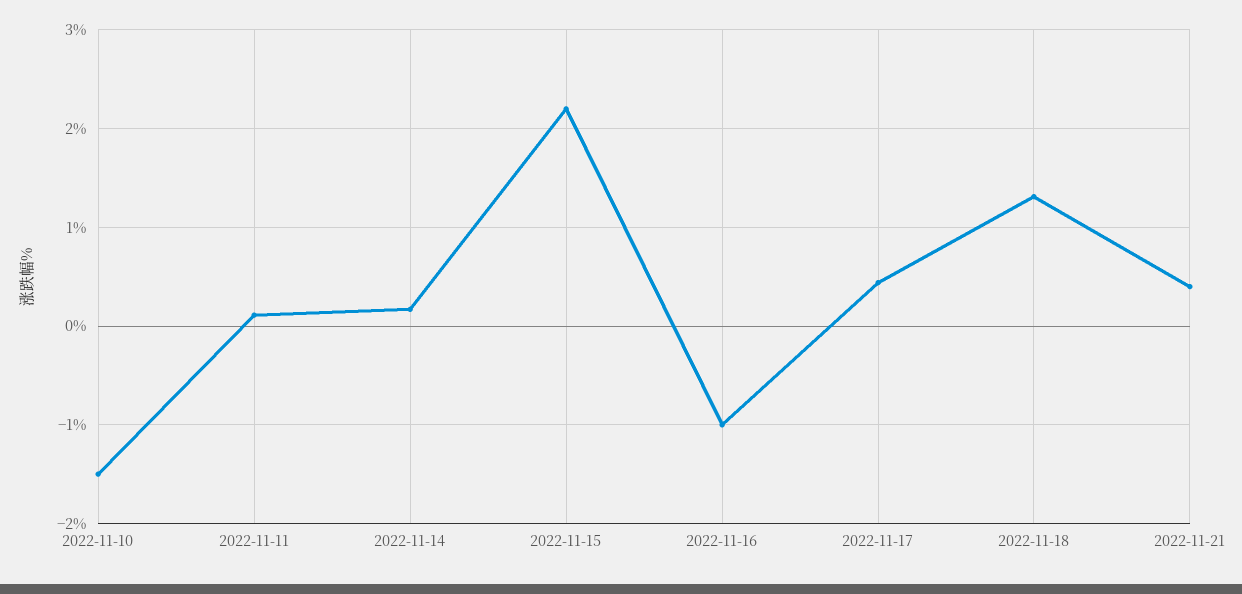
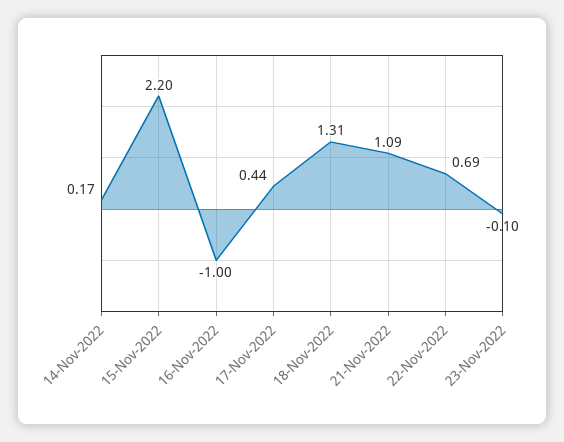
2022-11-10: -1.5 -> none
2022-11-11: 0.1 -> none
2022-11-21: 0.4 -> 1.09
22-Nov-2022: none -> 0.69
23-Nov-2022: none -> -0.1

